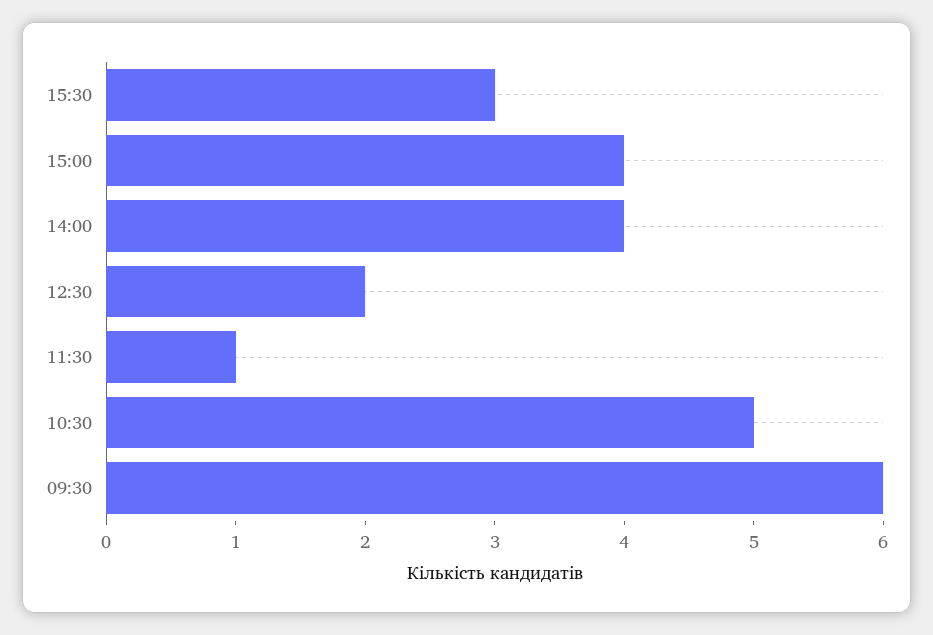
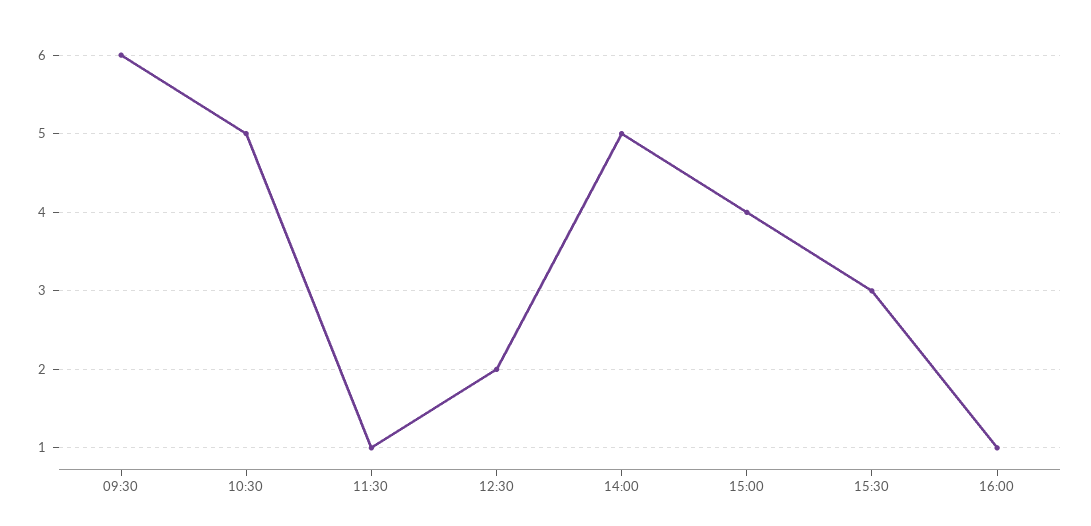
14:00: 4 -> 5
16:00: none -> 1

